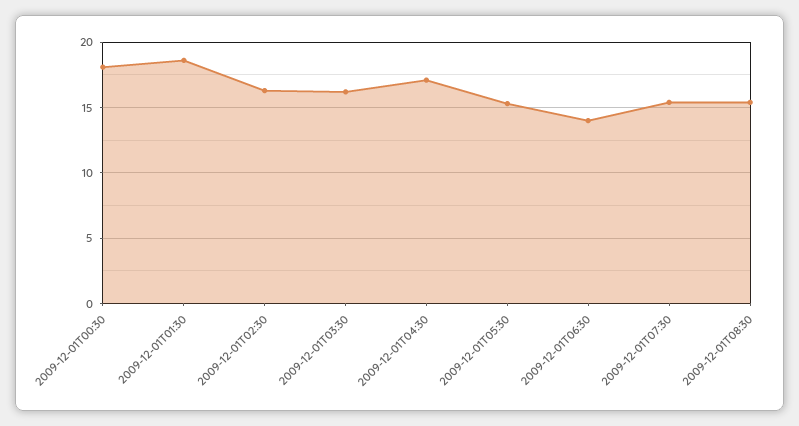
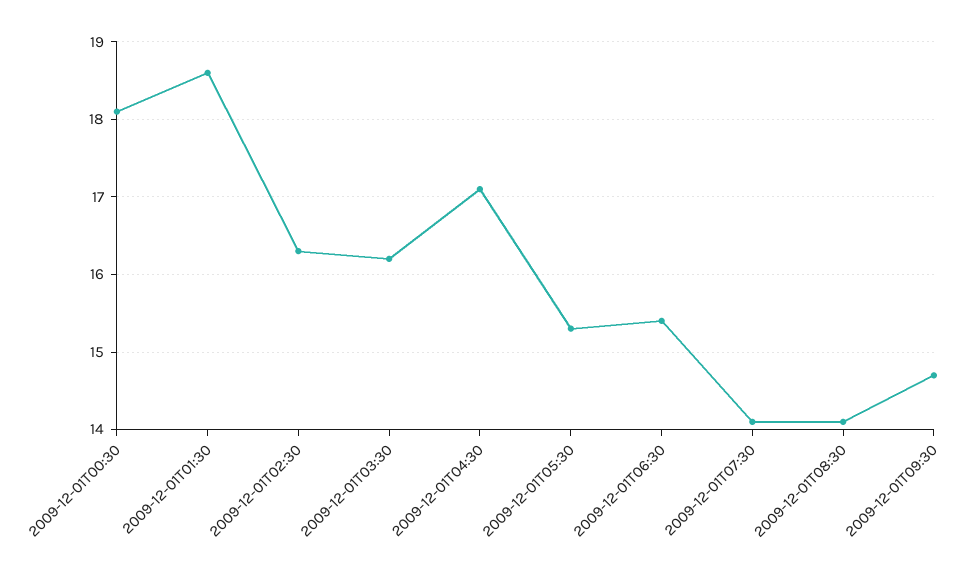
2009-12-01T06:30: 14 -> 15.4
2009-12-01T07:30: 15.5 -> 14.1
2009-12-01T08:30: 15.5 -> 14.1
2009-12-01T09:30: none -> 14.7

